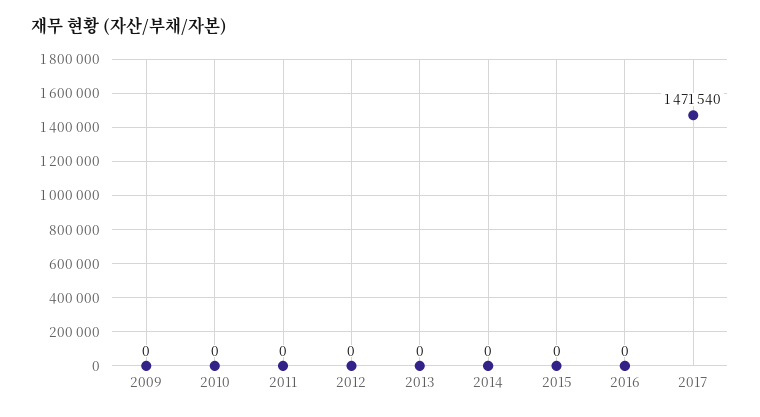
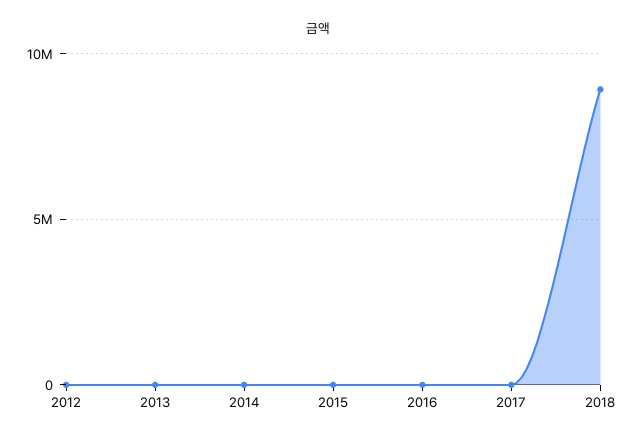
2009: 0 -> none
2010: 0 -> none
2011: 0 -> none
2017: 1471540 -> 0
2018: none -> 9000000

